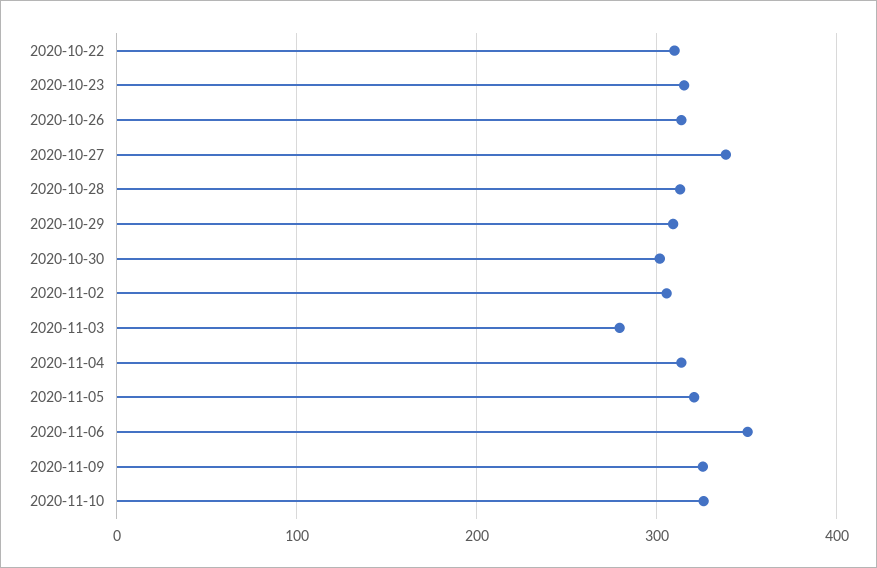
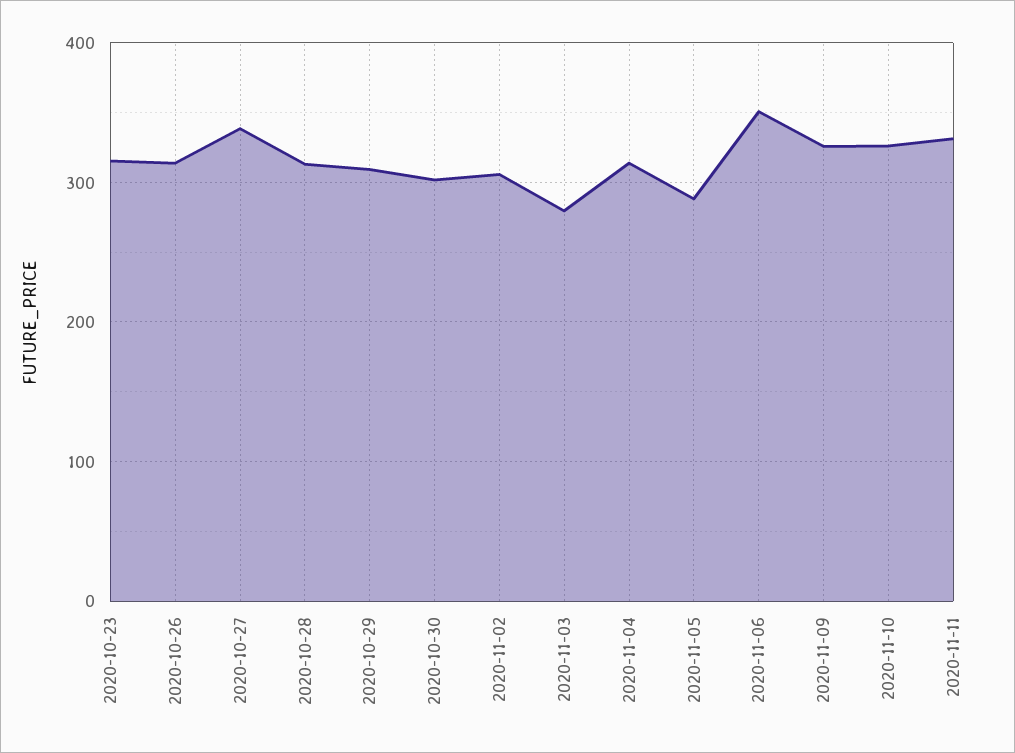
2020-10-22: 310 -> none
2020-11-05: 320 -> 290
2020-11-11: none -> 330

